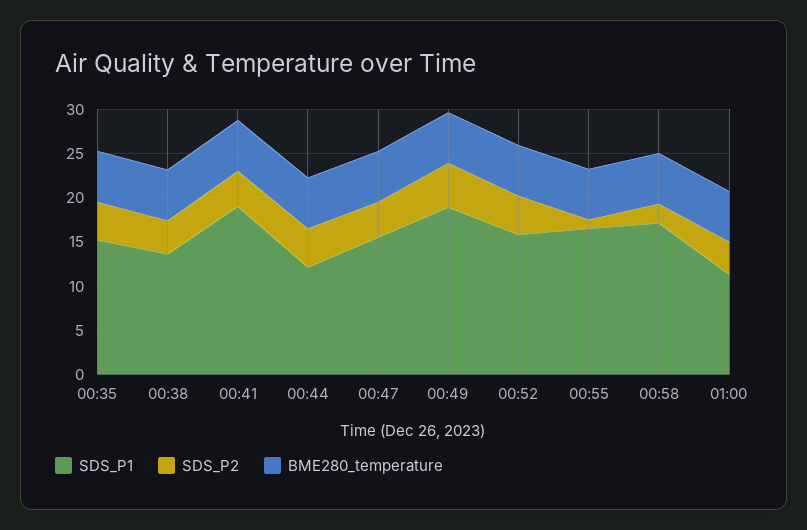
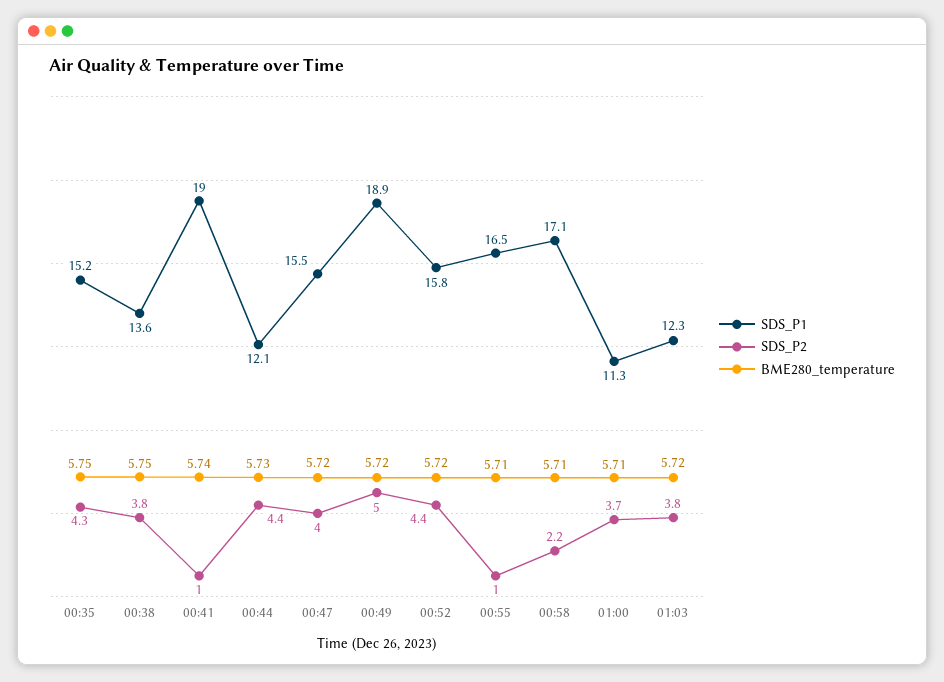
SDS_P2, 00:41: 4 -> 1
SDS_P1, 01:03: none -> 12.3
SDS_P2, 01:03: none -> 3.8
BME280_temperature, 01:03: none -> 5.72

